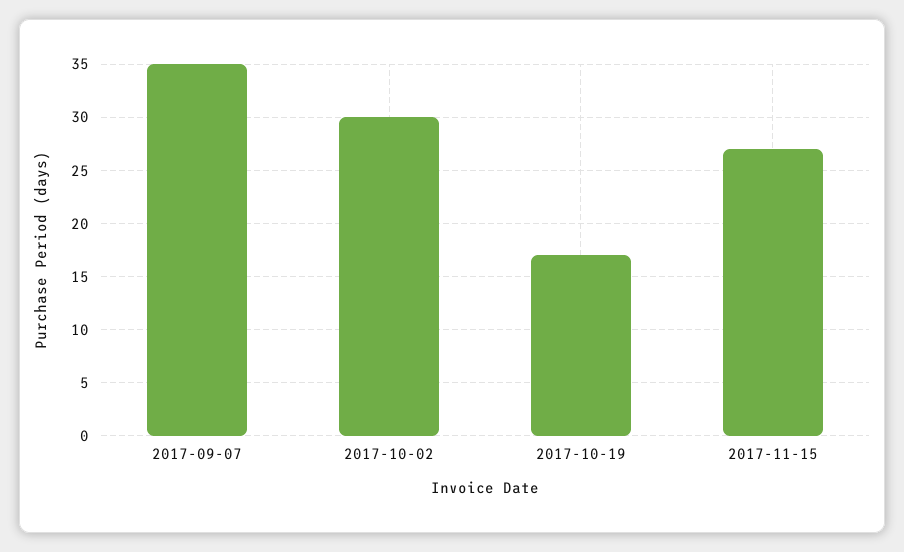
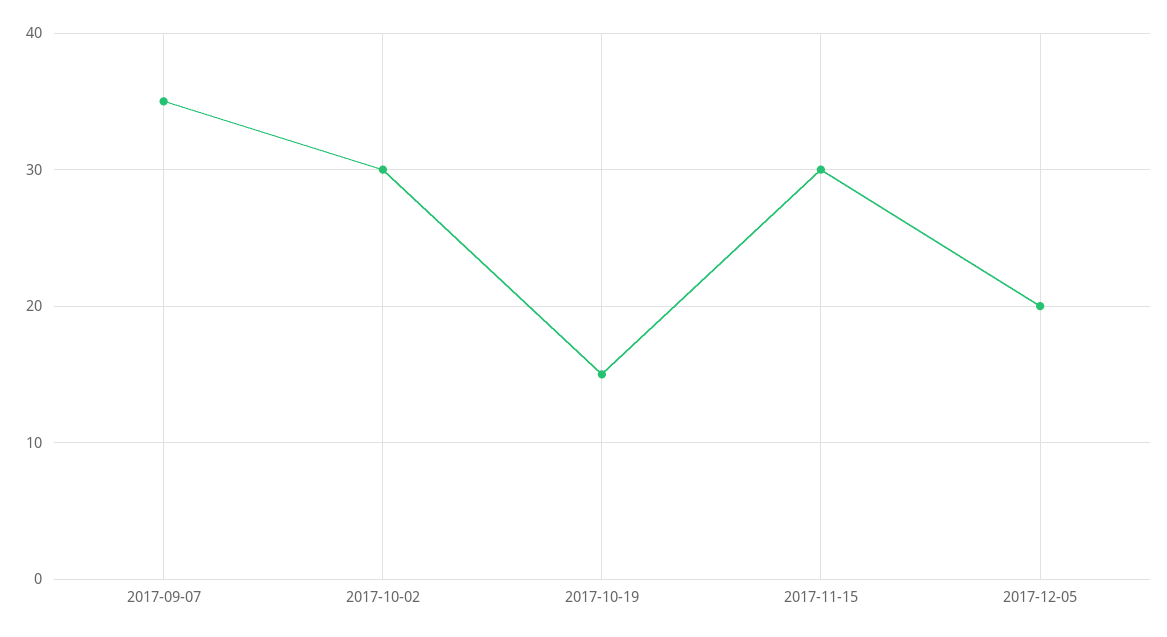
2017-10-19: 17 -> 15
2017-11-15: 27 -> 30
2017-12-05: none -> 20

